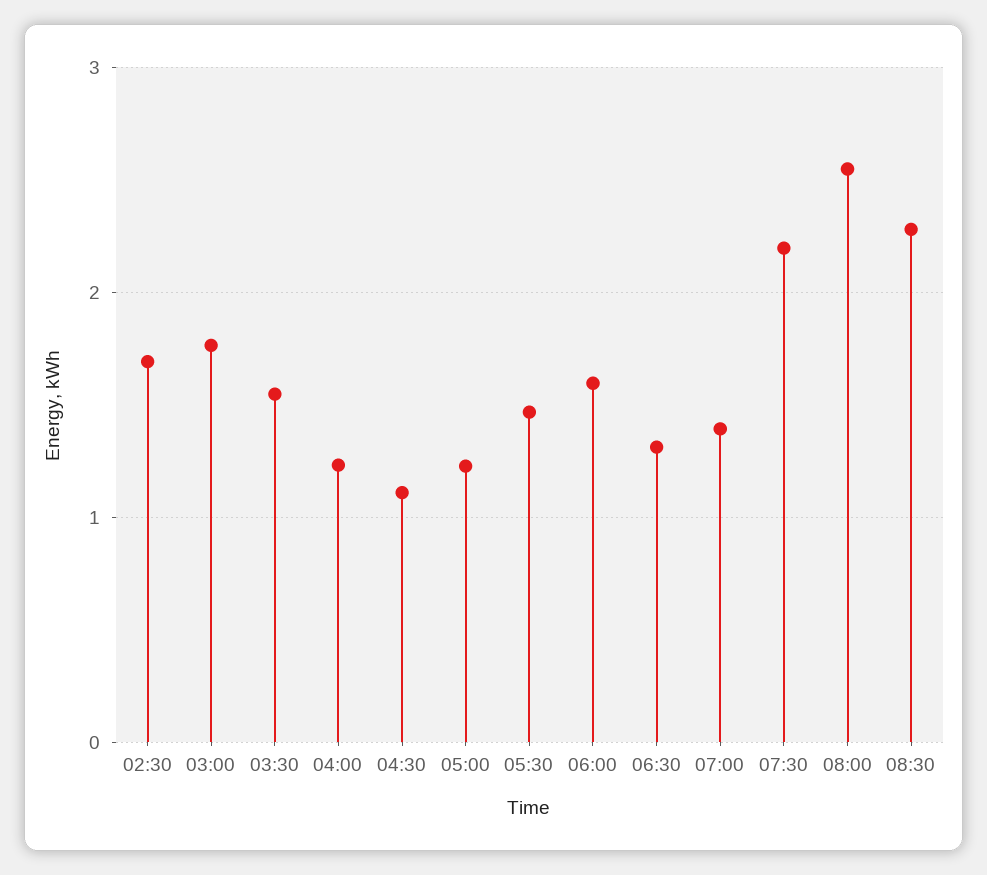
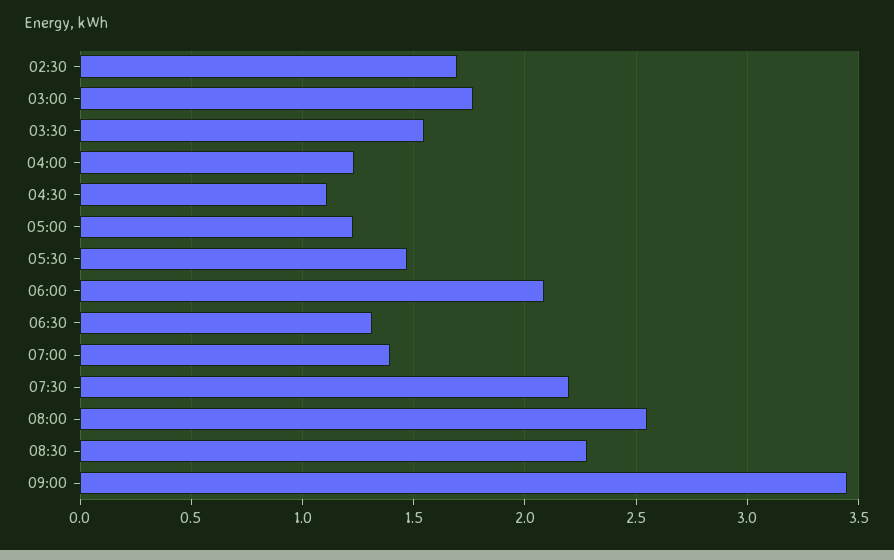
06:00: 1.6 -> 2.1
09:00: none -> 3.45

